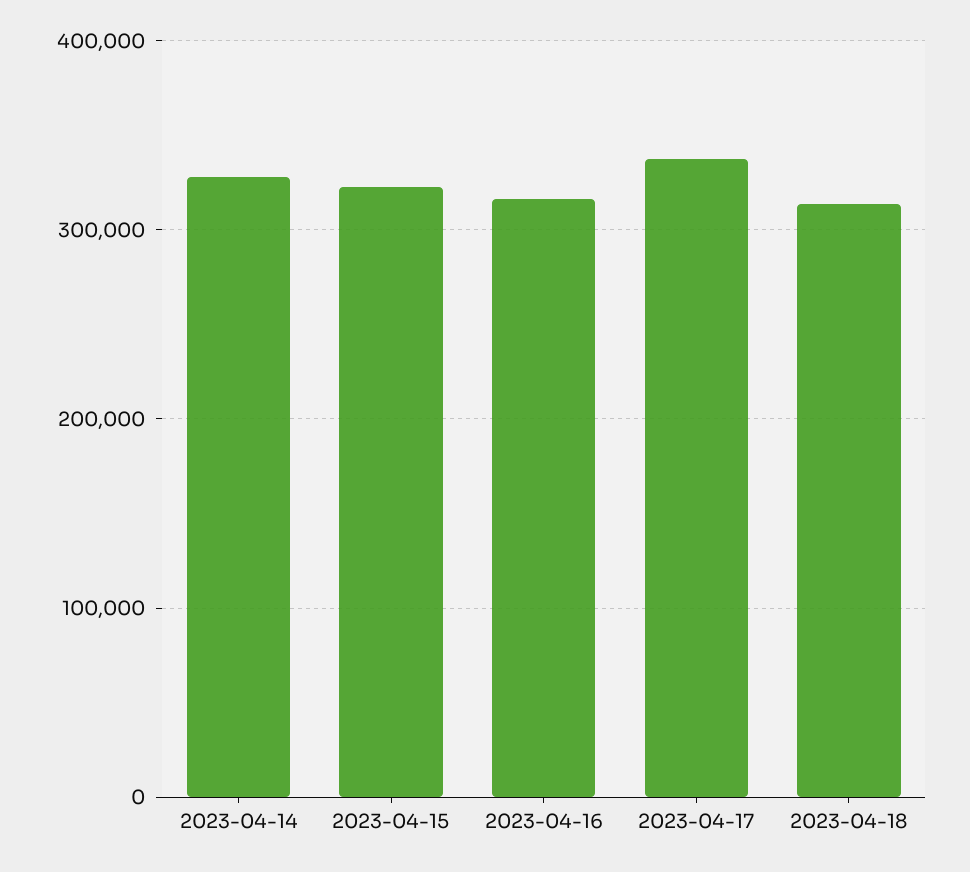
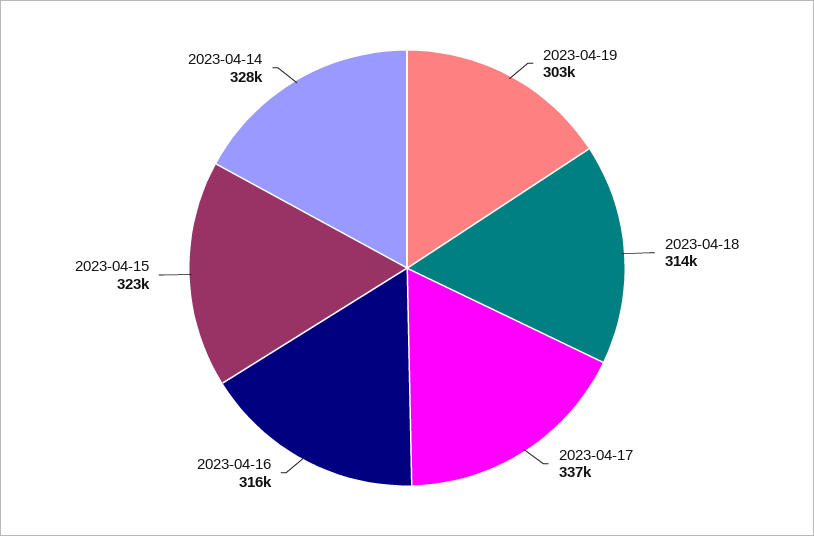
2023-04-19: none -> 303000

